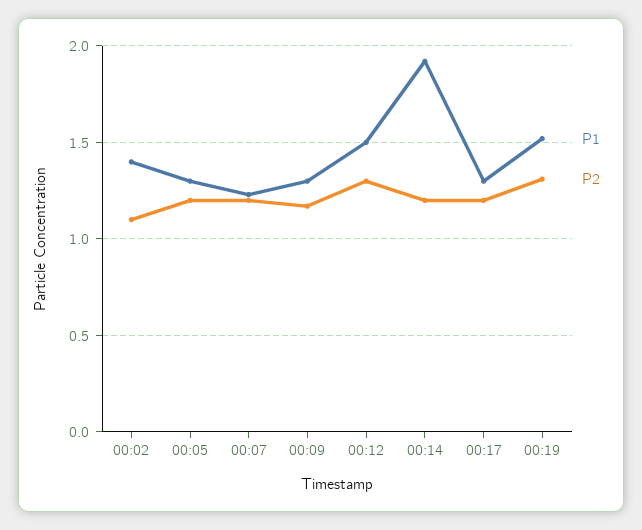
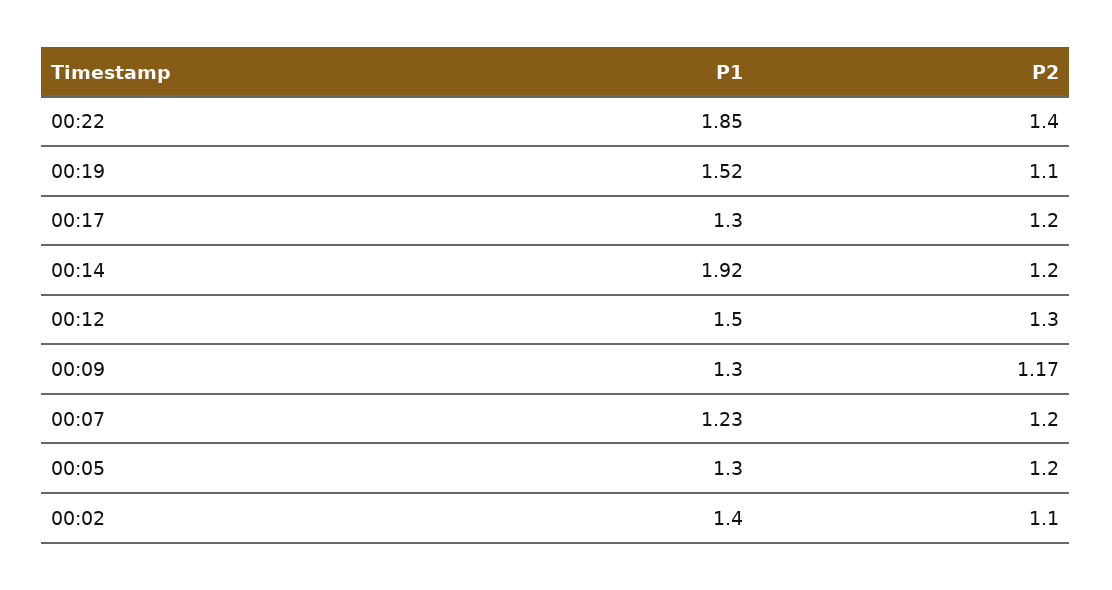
P2, 00:19: 1.3 -> 1.1
P1, 00:22: none -> 1.85
P2, 00:22: none -> 1.4

